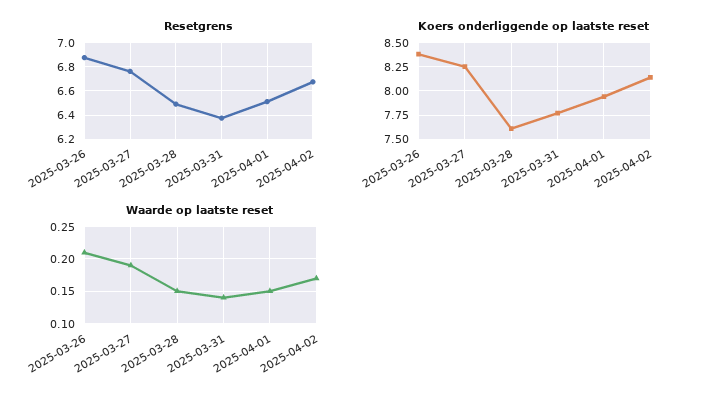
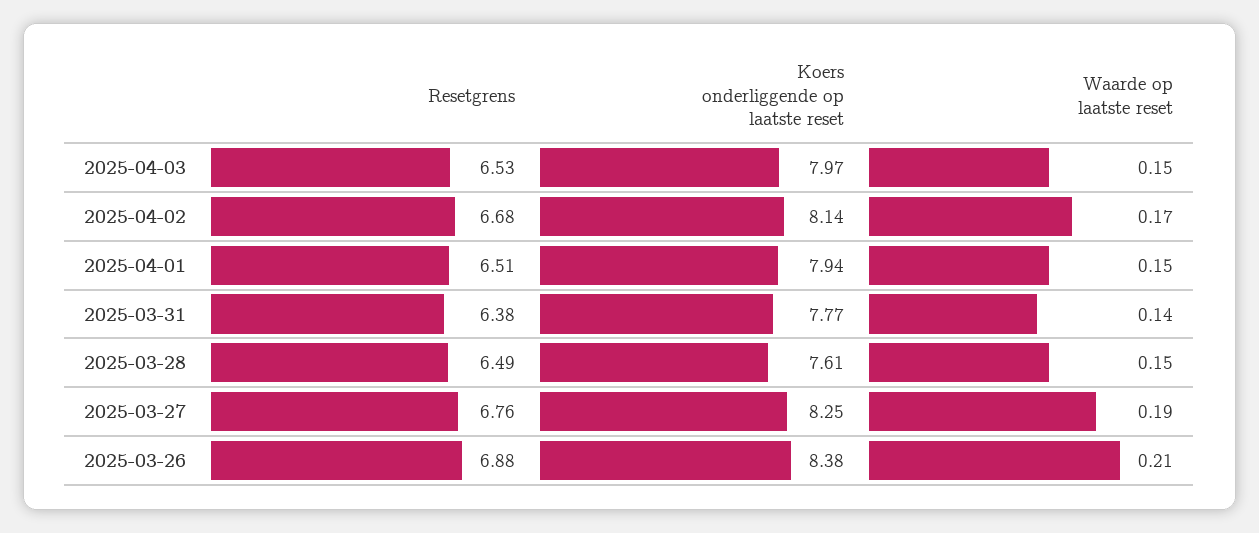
Resetgrens, 2025-04-03: none -> 6.53
Koers onderliggende op laatste reset, 2025-04-03: none -> 7.97
Waarde op laatste reset, 2025-04-03: none -> 0.15

